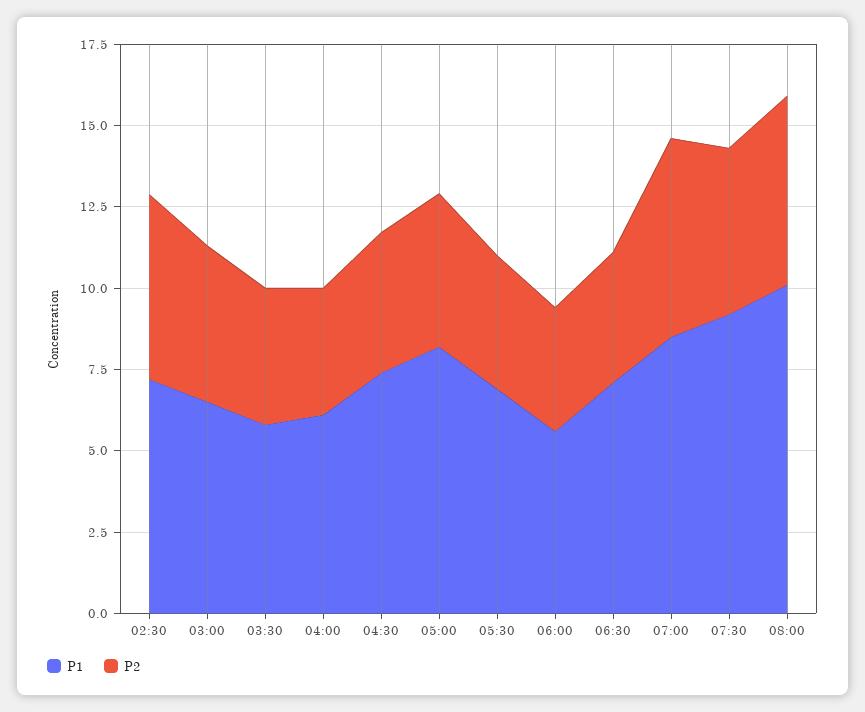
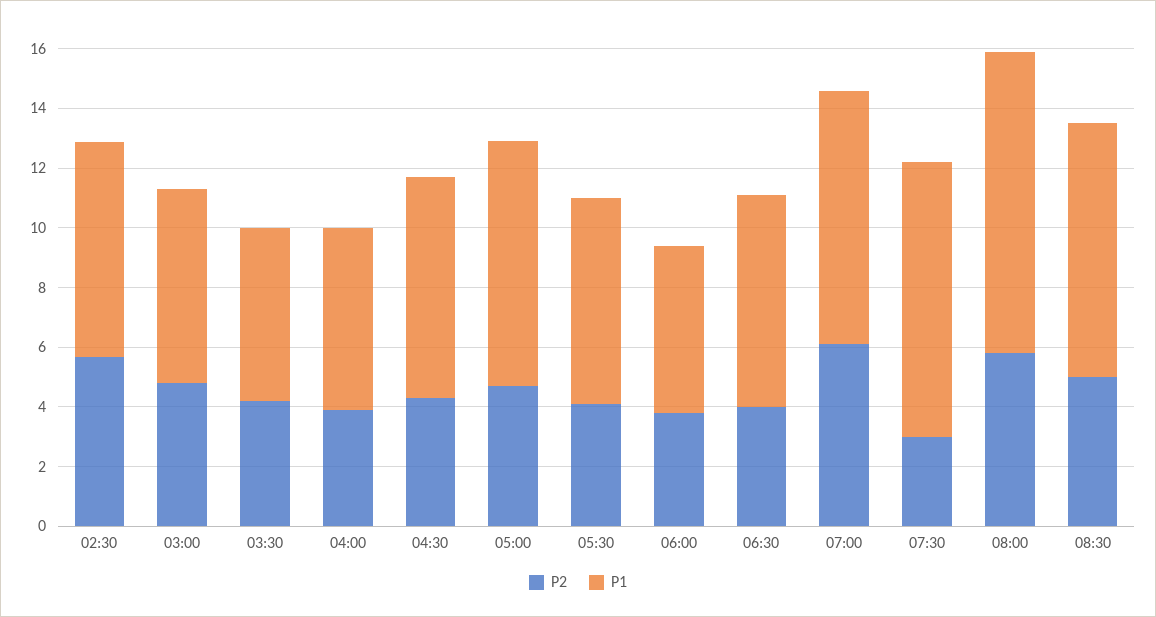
P2, 07:30: 5 -> 3
P2, 08:30: none -> 5
P1, 08:30: none -> 8.5

